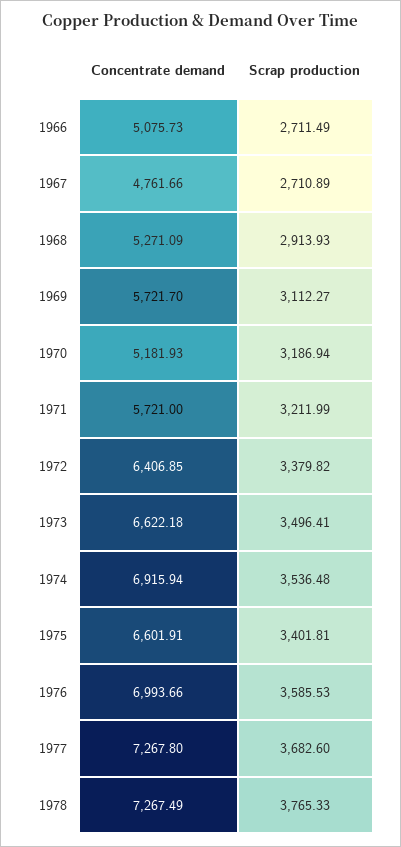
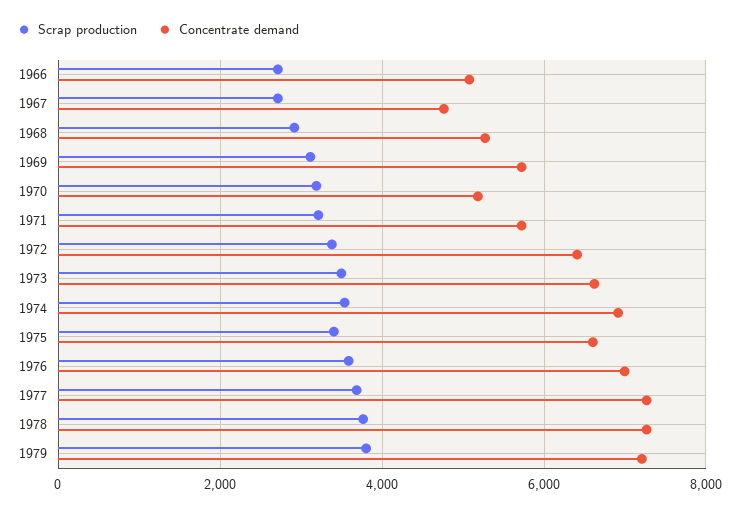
Scrap production, 1979: none -> 3800
Concentrate demand, 1979: none -> 7200

